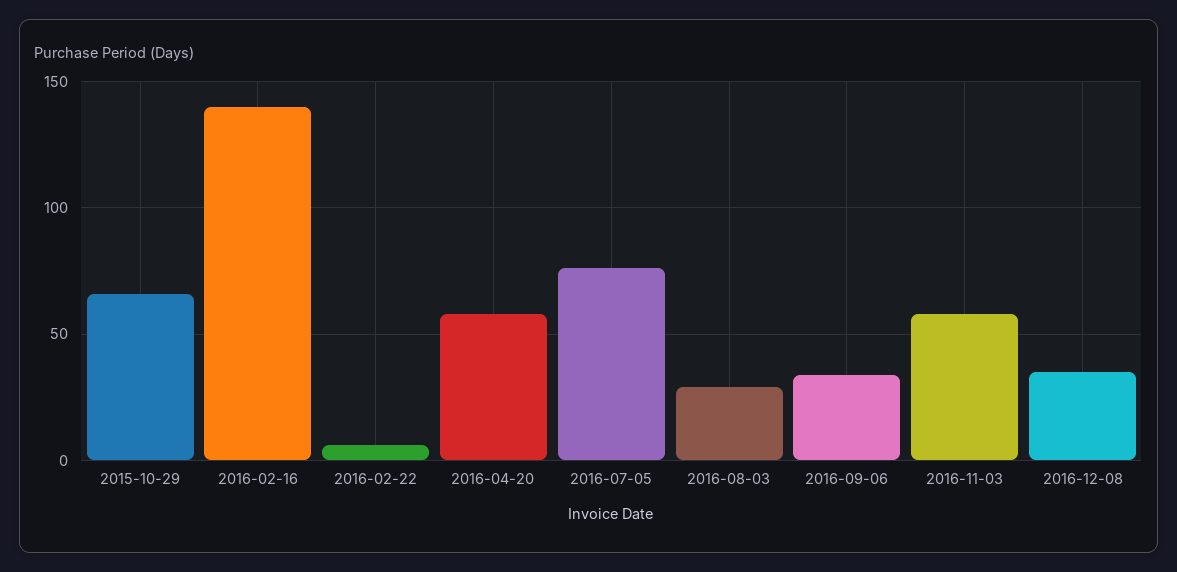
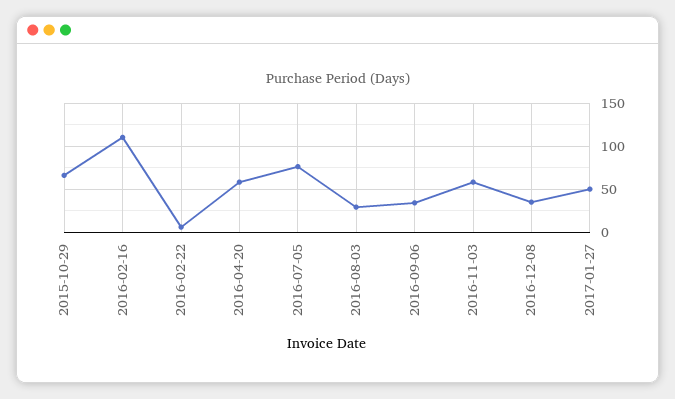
2016-02-16: 140 -> 110
2017-01-27: none -> 50

